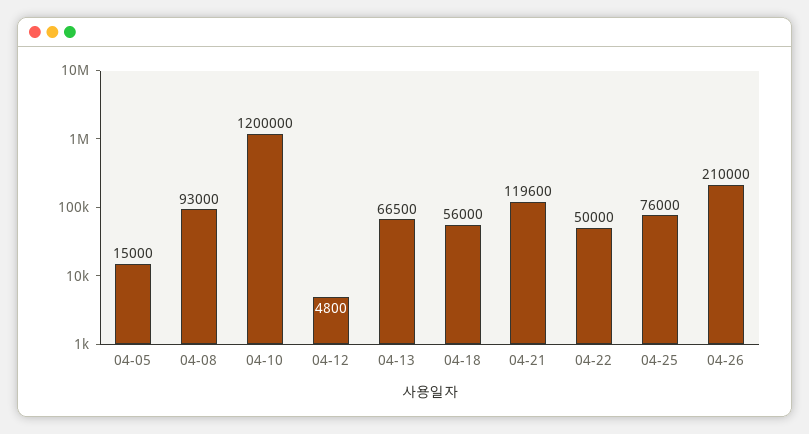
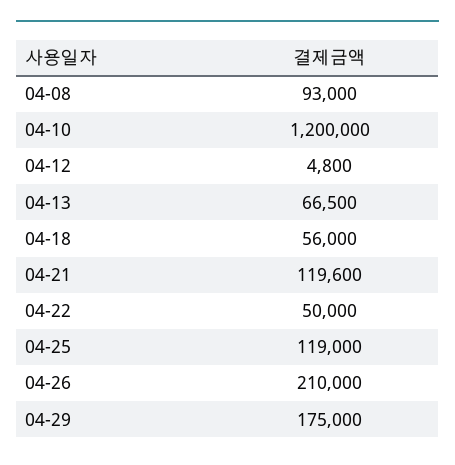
04-05: 15000 -> none
04-25: 76000 -> 119000
04-29: none -> 175000

